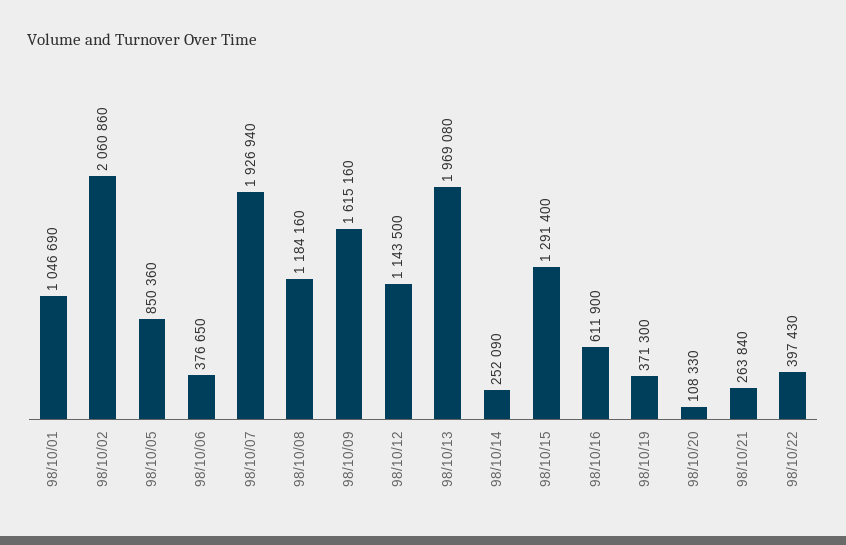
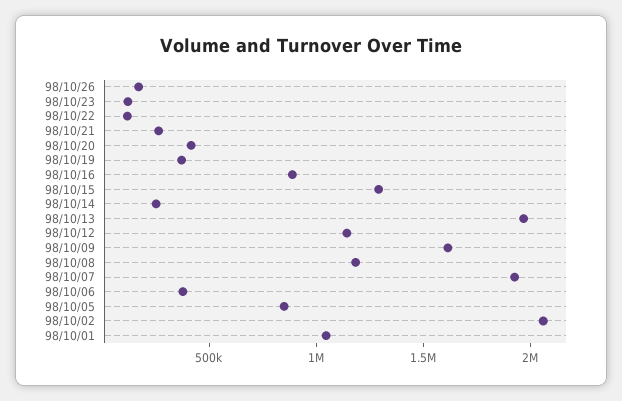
98/10/16: 611900 -> 900000
98/10/20: 108330 -> 400000
98/10/22: 397430 -> 100000
98/10/26: none -> 200000
98/10/23: none -> 100000

